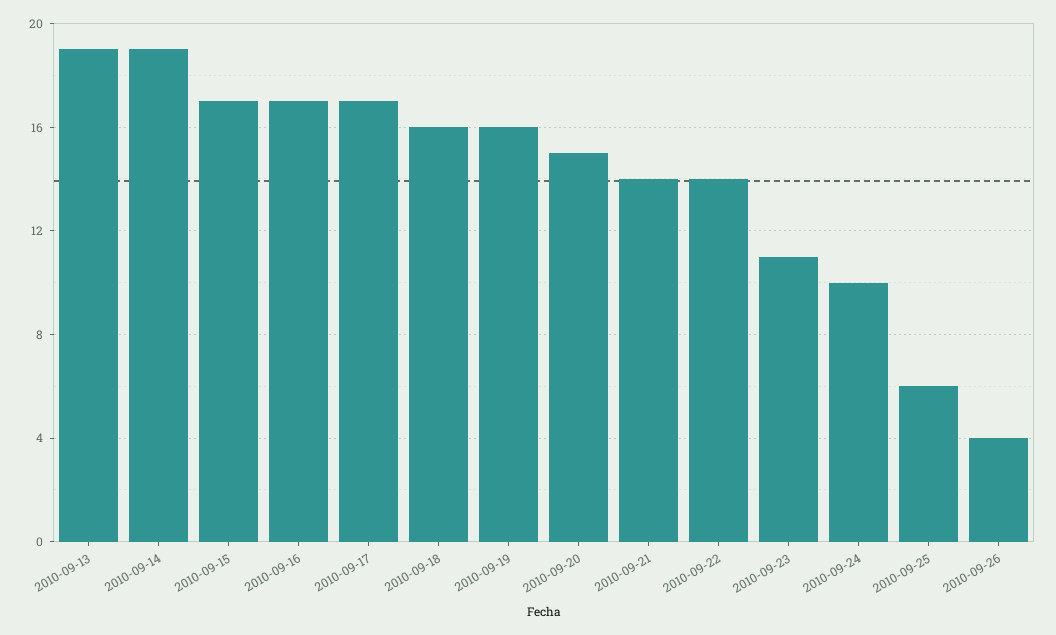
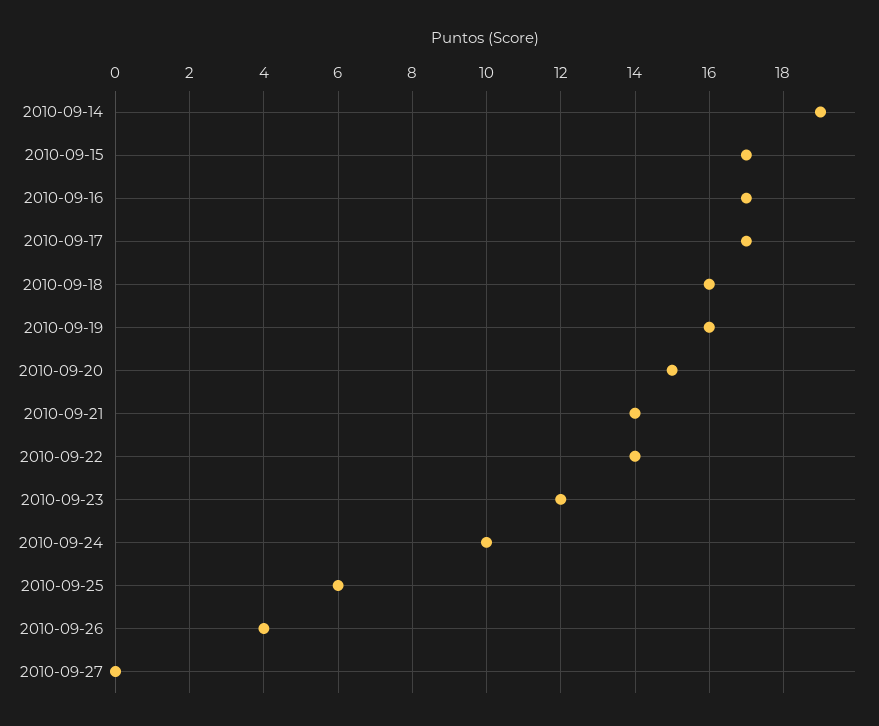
2010-09-13: 19 -> none
2010-09-23: 11 -> 12
2010-09-27: none -> 0

